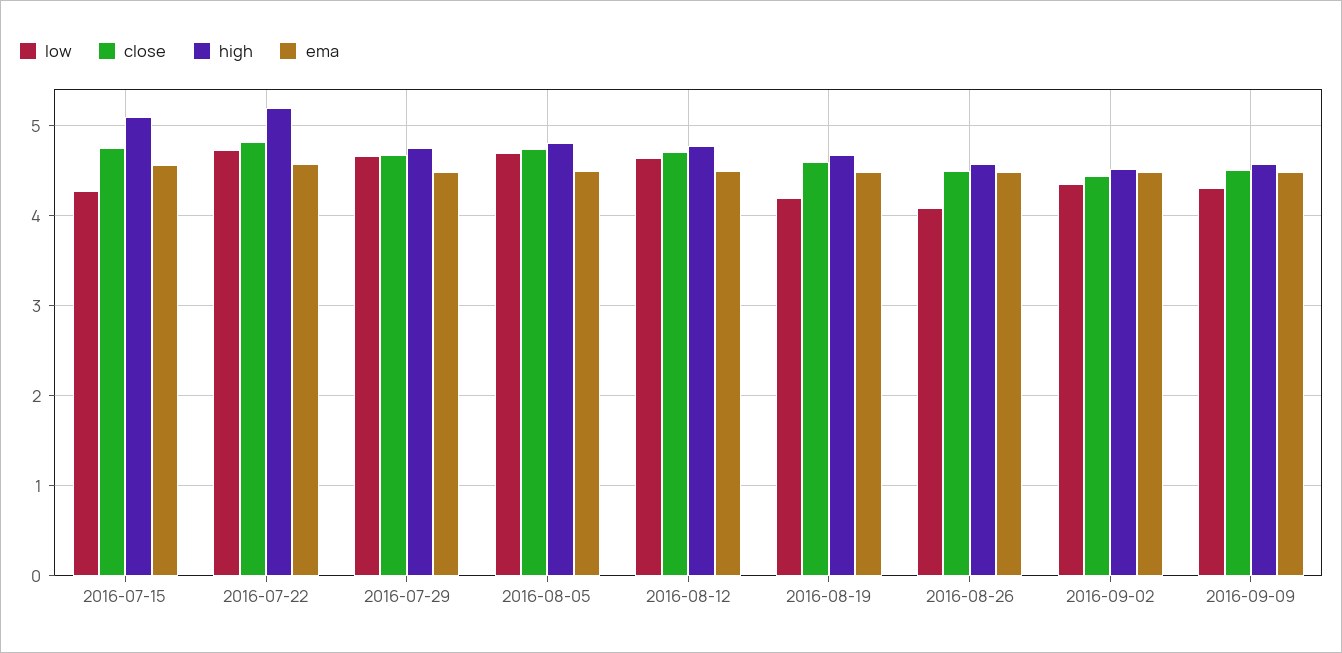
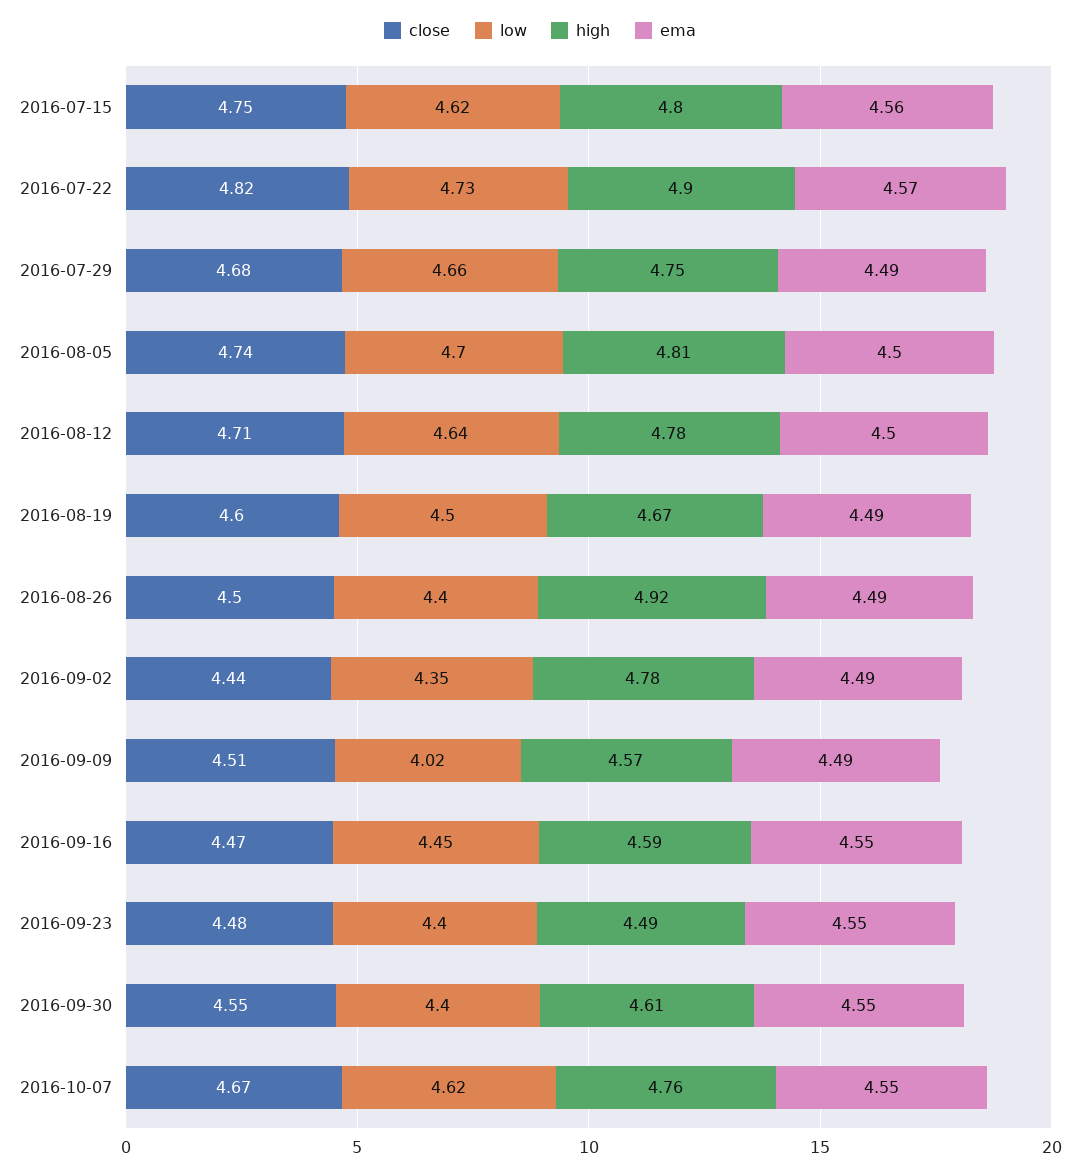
low, 2016-07-15: 4.3 -> 4.62
high, 2016-07-15: 5.1 -> 4.8
high, 2016-07-22: 5.2 -> 4.9
low, 2016-08-19: 4.2 -> 4.5
low, 2016-08-26: 4.1 -> 4.4
high, 2016-08-26: 4.6 -> 4.92
high, 2016-09-02: 4.5 -> 4.78
low, 2016-09-09: 4.3 -> 4.02
close, 2016-09-16: none -> 4.47
low, 2016-09-16: none -> 4.45
high, 2016-09-16: none -> 4.59
ema, 2016-09-16: none -> 4.55
close, 2016-09-23: none -> 4.48
low, 2016-09-23: none -> 4.4
high, 2016-09-23: none -> 4.49
ema, 2016-09-23: none -> 4.55
close, 2016-09-30: none -> 4.55
low, 2016-09-30: none -> 4.4
high, 2016-09-30: none -> 4.61
ema, 2016-09-30: none -> 4.55
close, 2016-10-07: none -> 4.67
low, 2016-10-07: none -> 4.62
high, 2016-10-07: none -> 4.76
ema, 2016-10-07: none -> 4.55

